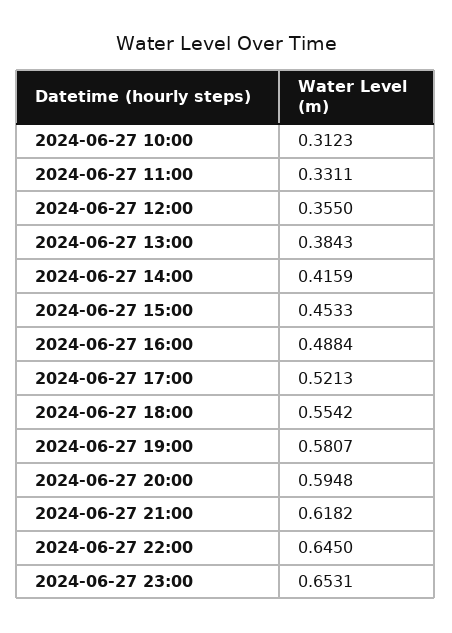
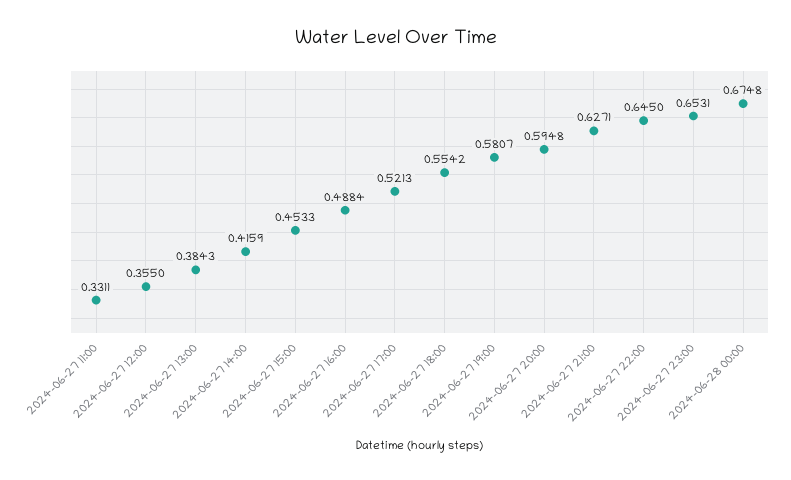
2024-06-27 10:00: 0.3123 -> none
2024-06-27 21:00: 0.6182 -> 0.6271
2024-06-28 00:00: none -> 0.6748

